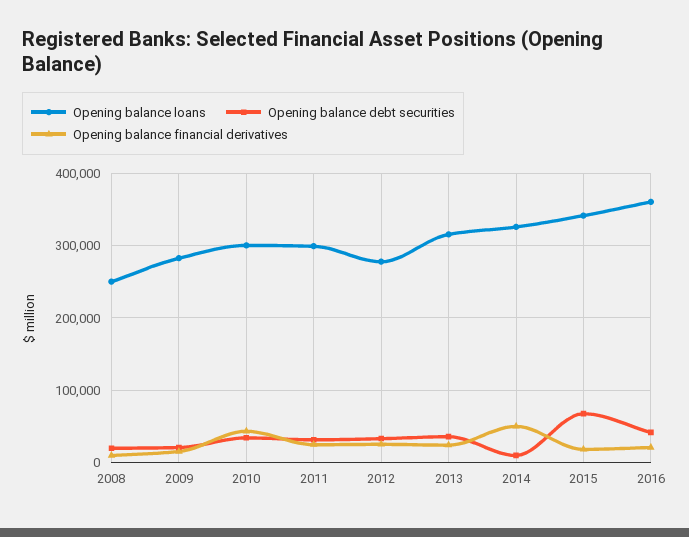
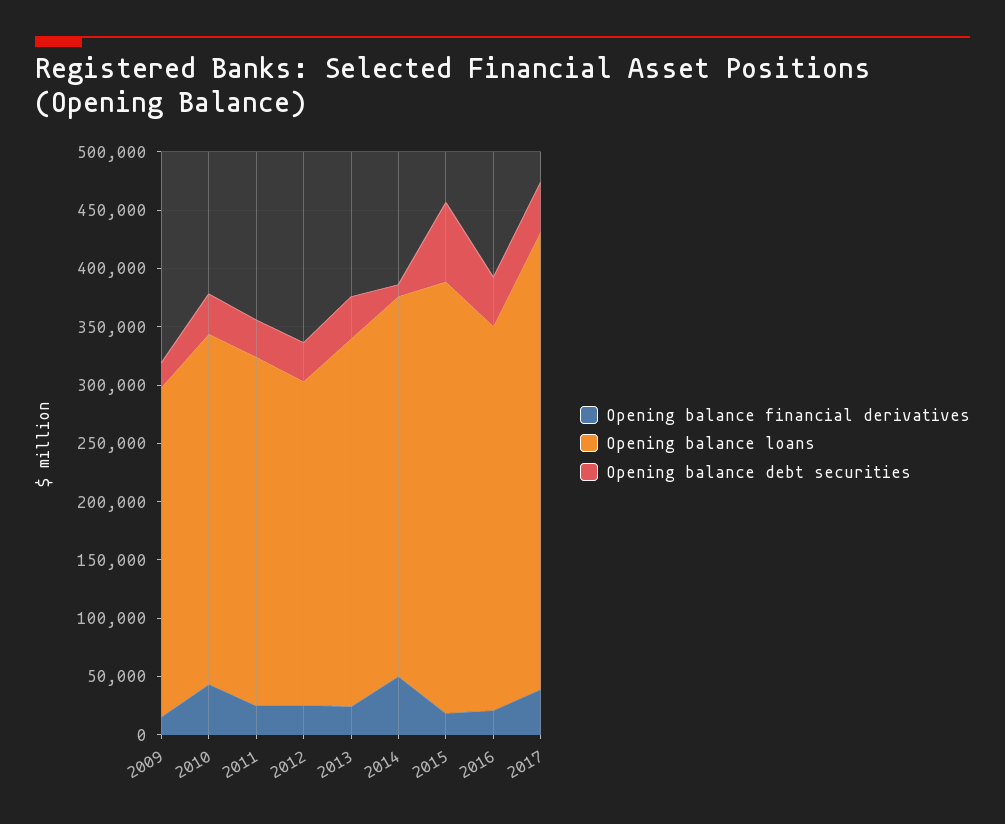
Opening balance loans, 2008: 250000 -> none
Opening balance debt securities, 2008: 20000 -> none
Opening balance financial derivatives, 2008: 10000 -> none
Opening balance loans, 2015: 340000 -> 370000
Opening balance loans, 2016: 360000 -> 330000
Opening balance financial derivatives, 2017: none -> 40000
Opening balance loans, 2017: none -> 390000
Opening balance debt securities, 2017: none -> 40000

